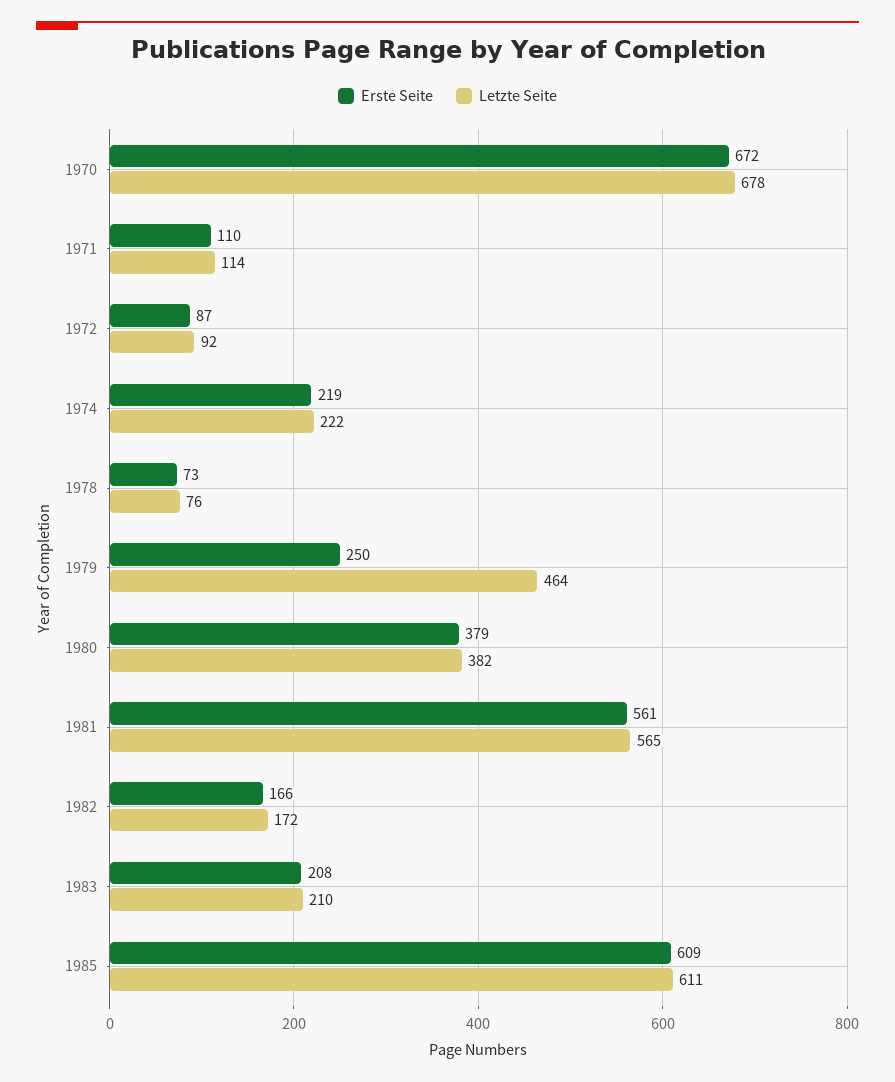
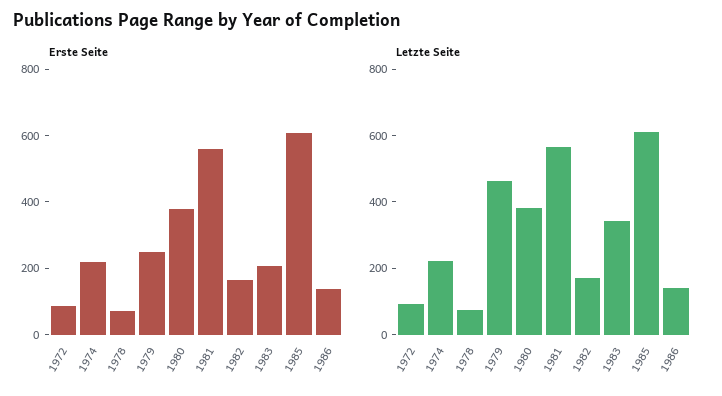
Erste Seite, 1970: 672 -> none
Letzte Seite, 1970: 678 -> none
Erste Seite, 1971: 110 -> none
Letzte Seite, 1971: 114 -> none
Letzte Seite, 1983: 210 -> 350
Erste Seite, 1986: none -> 150
Letzte Seite, 1986: none -> 150

